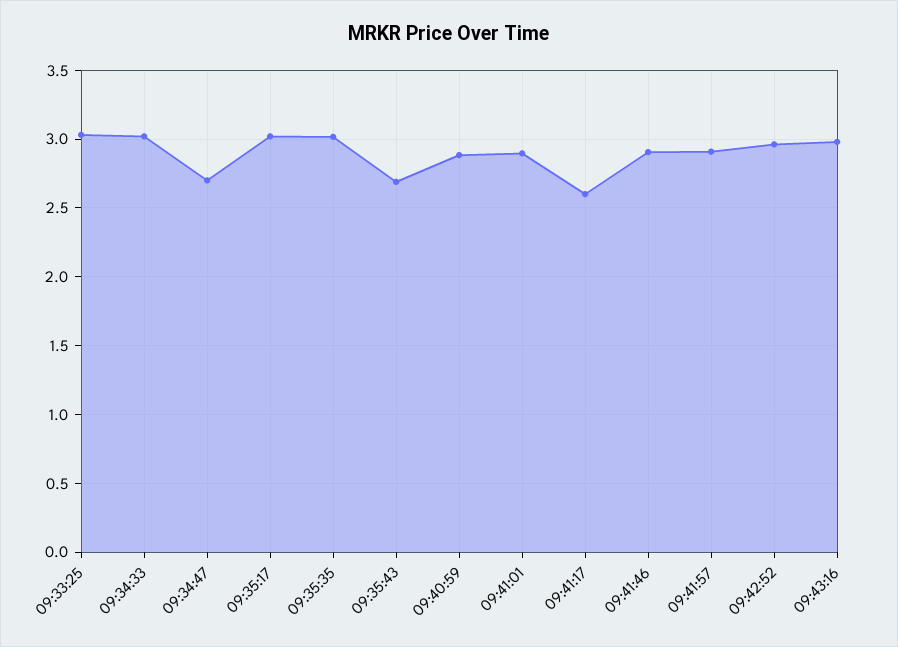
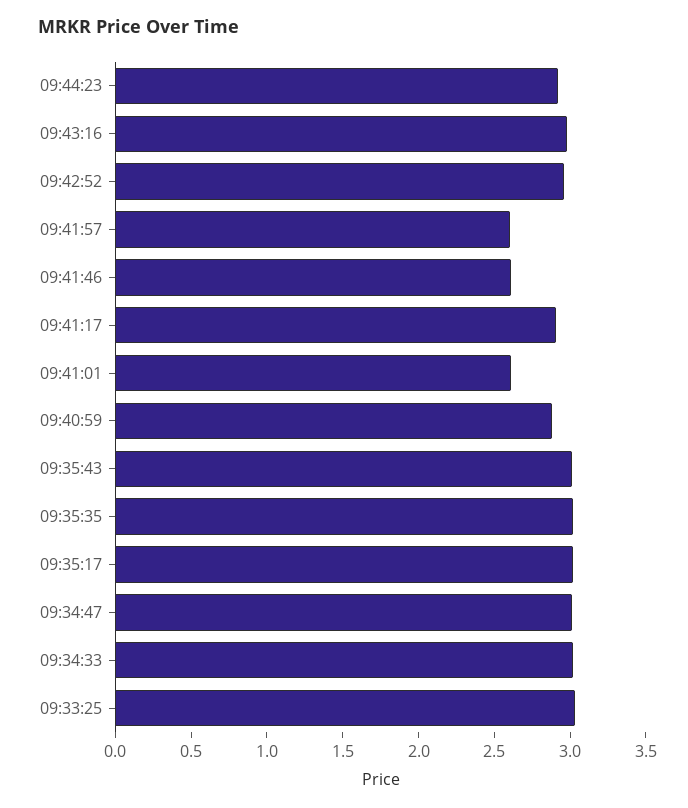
09:34:47: 2.7 -> 3
09:35:43: 2.7 -> 3
09:41:01: 2.9 -> 2.6
09:41:17: 2.6 -> 2.9
09:41:46: 2.9 -> 2.6
09:41:57: 2.9 -> 2.6
09:44:23: none -> 2.9

